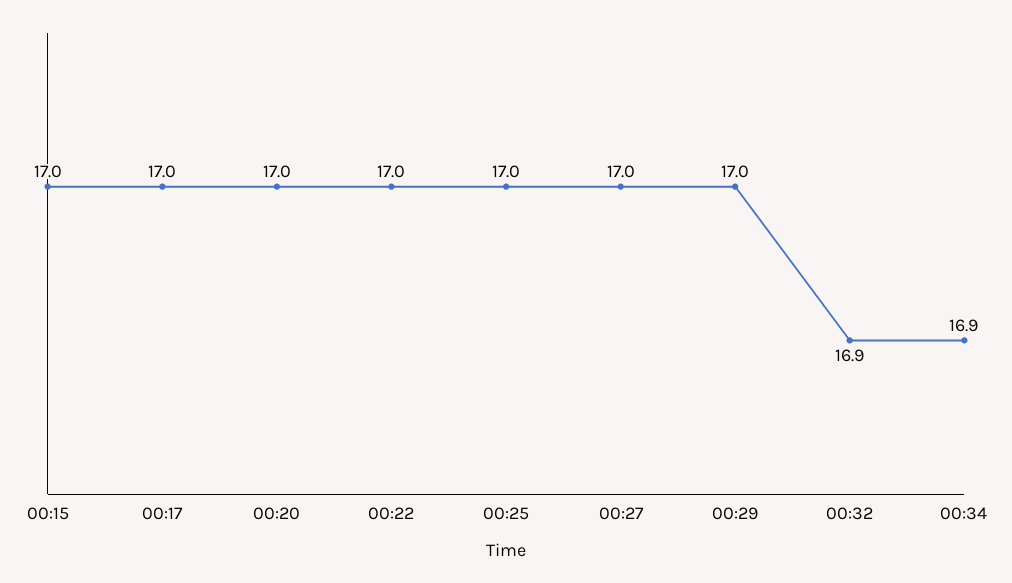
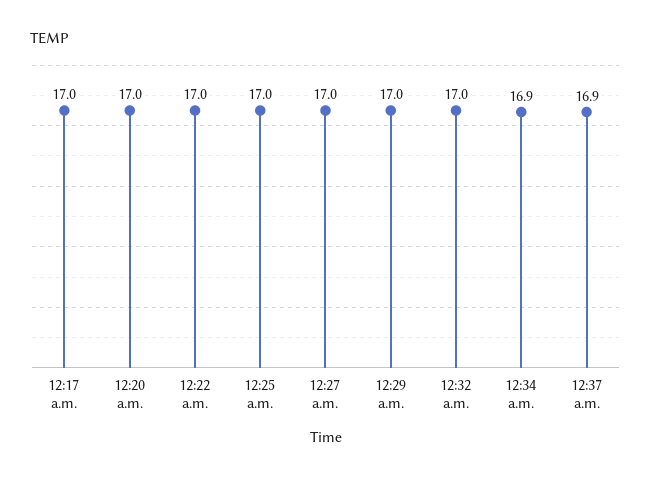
00:15: 17 -> none
00:32: 16.9 -> 17
12:37 a.m.: none -> 16.9

